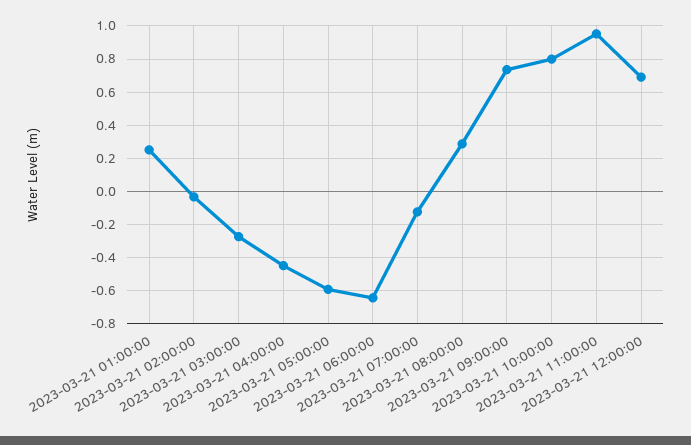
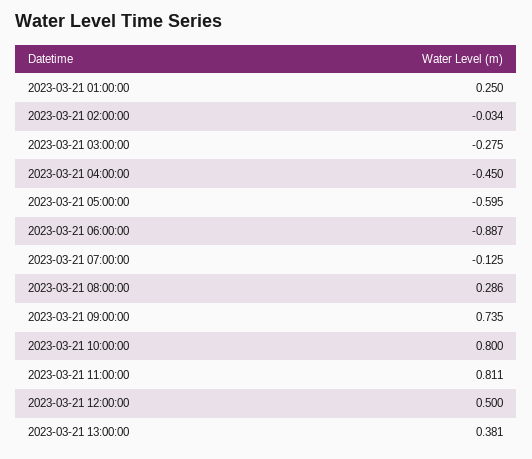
2023-03-21 06:00:00: -0.65 -> -0.887
2023-03-21 11:00:00: 0.95 -> 0.811
2023-03-21 12:00:00: 0.7 -> 0.5
2023-03-21 13:00:00: none -> 0.381

